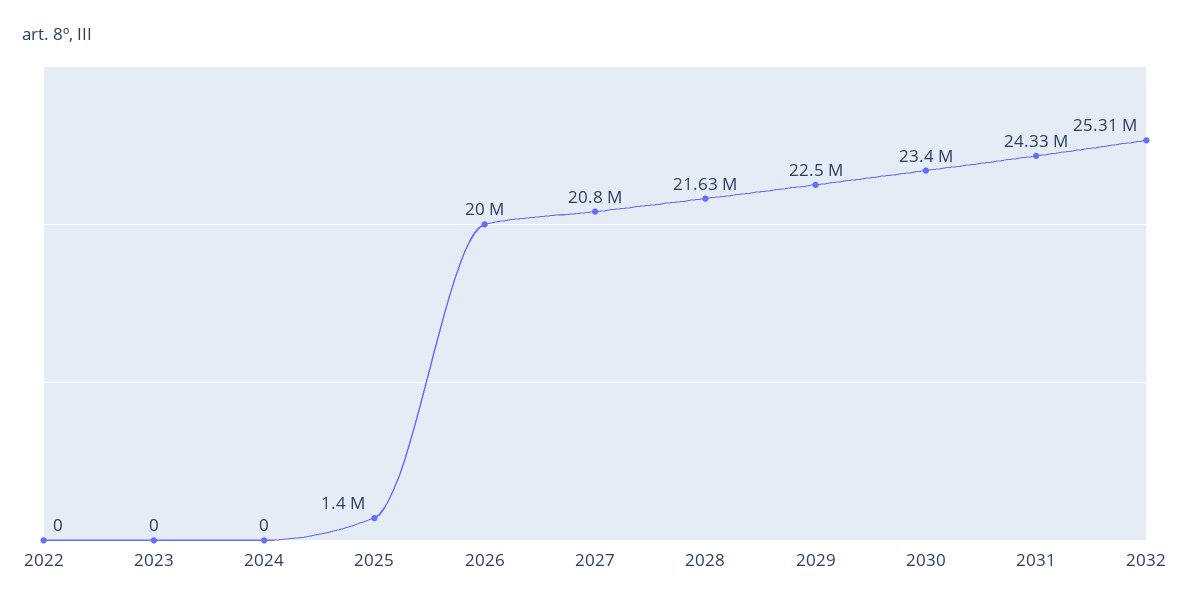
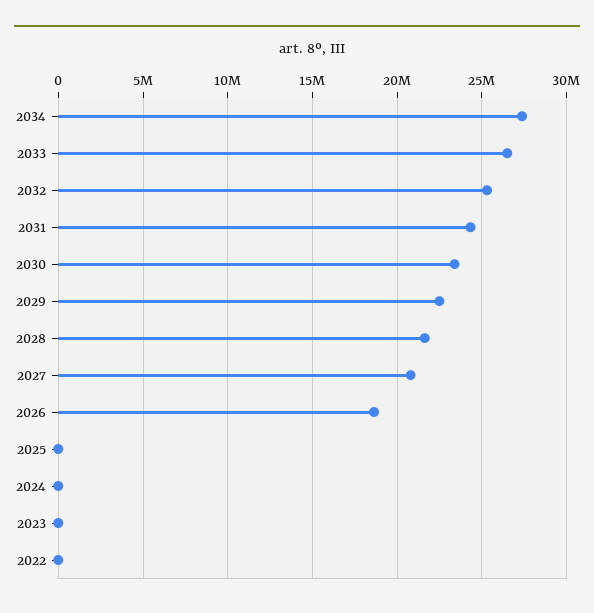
2025: 1400000 -> 0
2026: 20000000 -> 18500000
2034: none -> 27500000
2033: none -> 26500000

